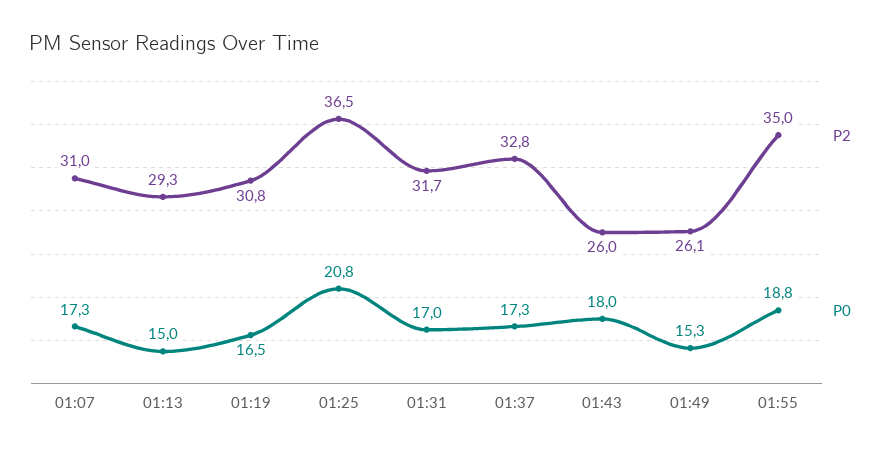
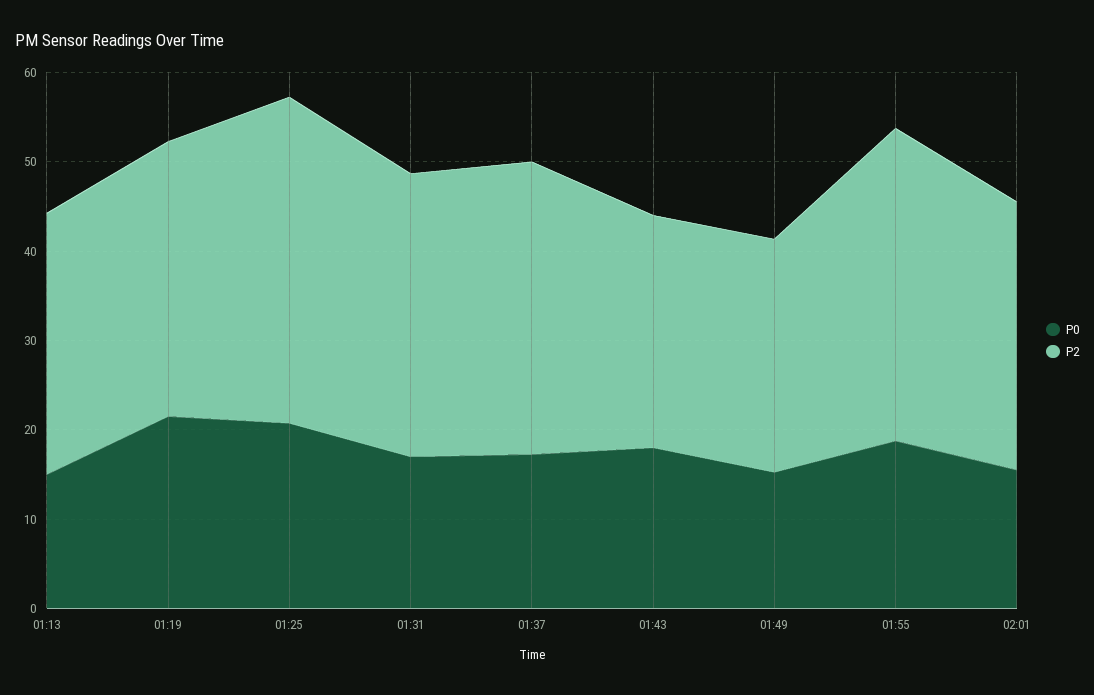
P2, 01:07: 31 -> none
P0, 01:07: 17.3 -> none
P0, 01:19: 16.5 -> 22
P0, 02:01: none -> 16
P2, 02:01: none -> 30

